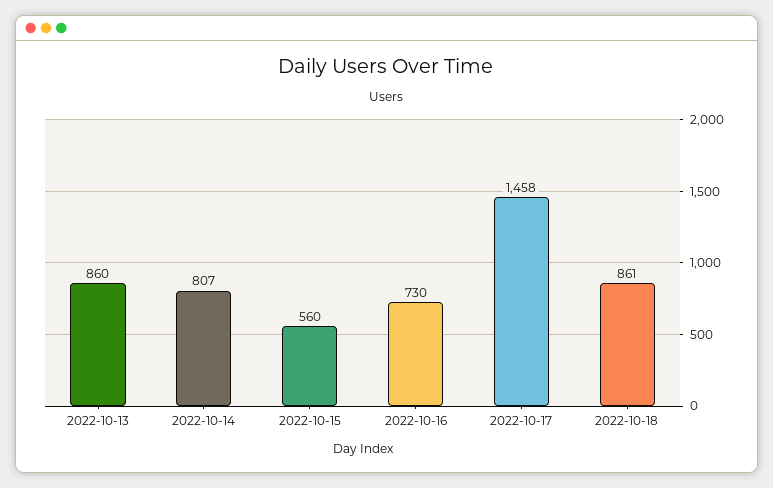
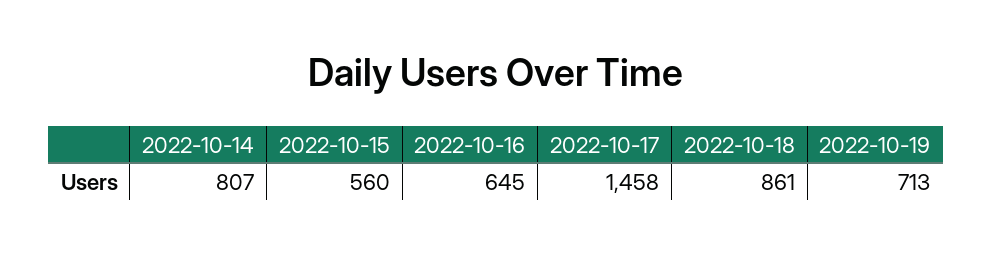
2022-10-13: 860 -> none
2022-10-16: 730 -> 645
2022-10-19: none -> 713

